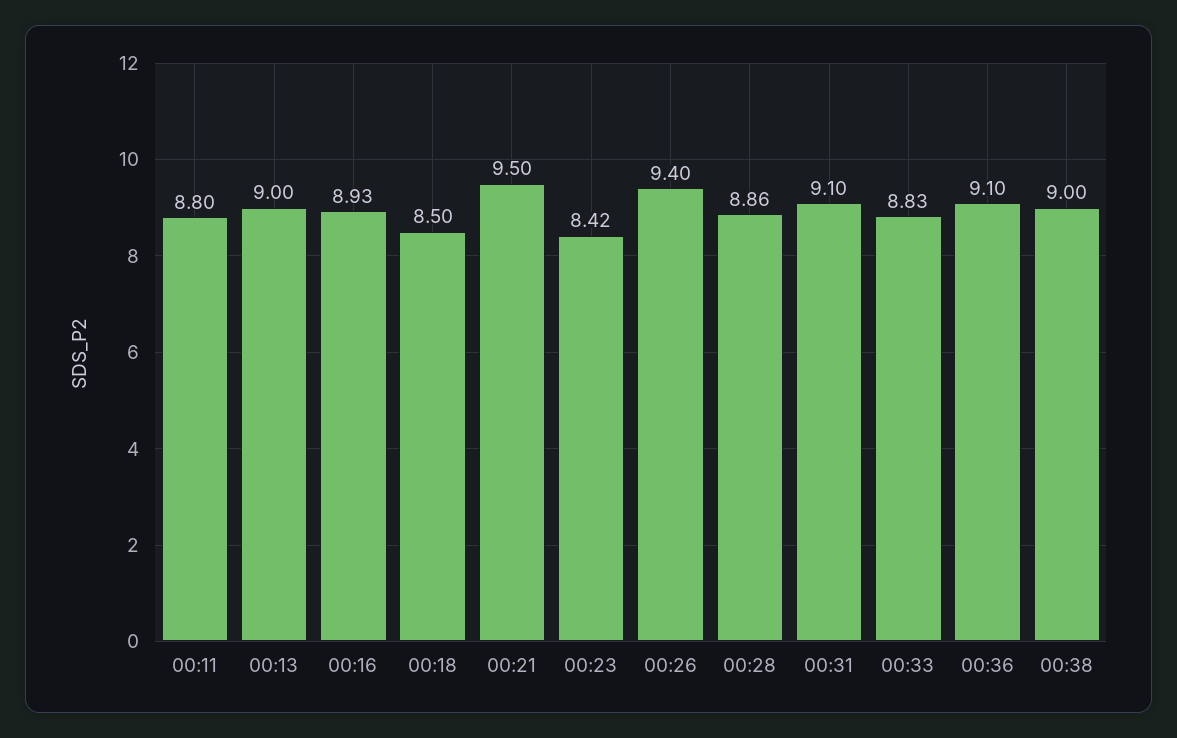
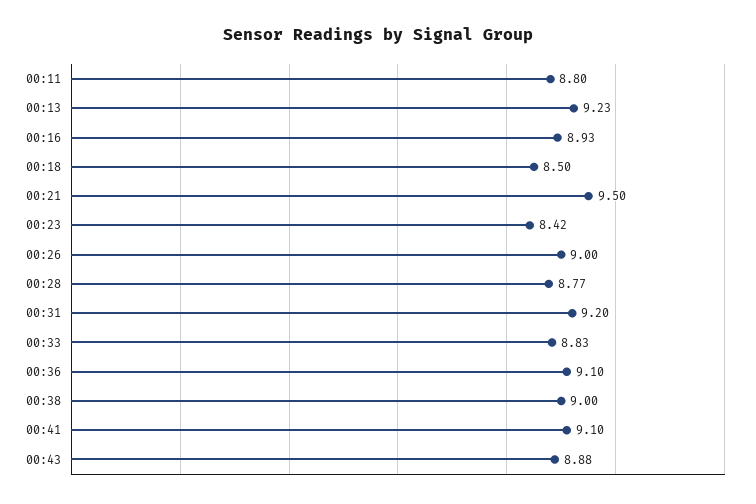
00:13: 9 -> 9.23
00:26: 9.4 -> 9
00:28: 8.86 -> 8.77
00:31: 9.1 -> 9.2
00:41: none -> 9.1
00:43: none -> 8.88

